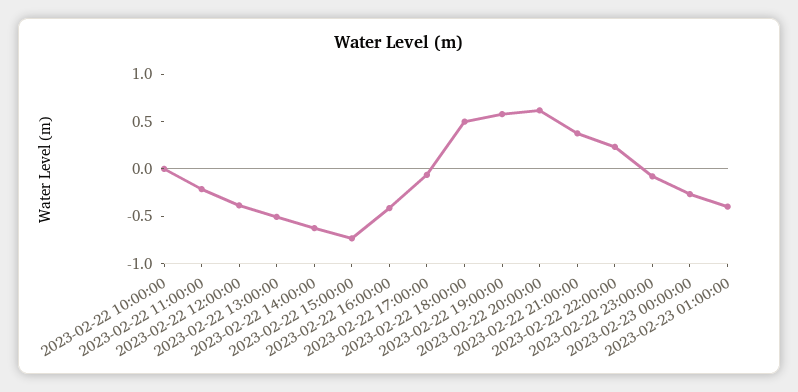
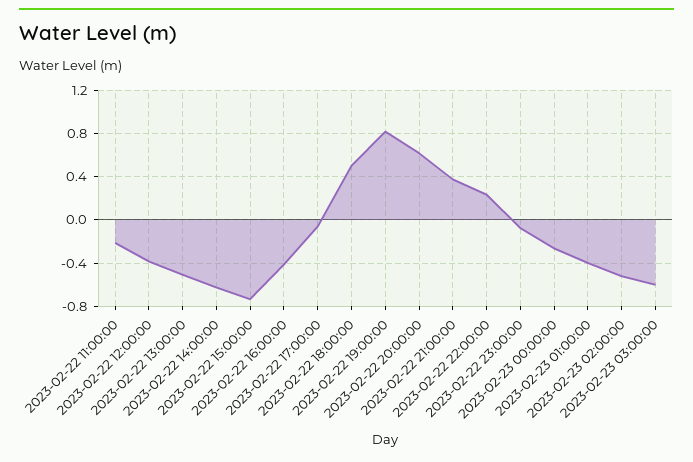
2023-02-22 10:00:00: 0 -> none
2023-02-22 19:00:00: 0.6 -> 0.8
2023-02-23 02:00:00: none -> -0.5
2023-02-23 03:00:00: none -> -0.6

